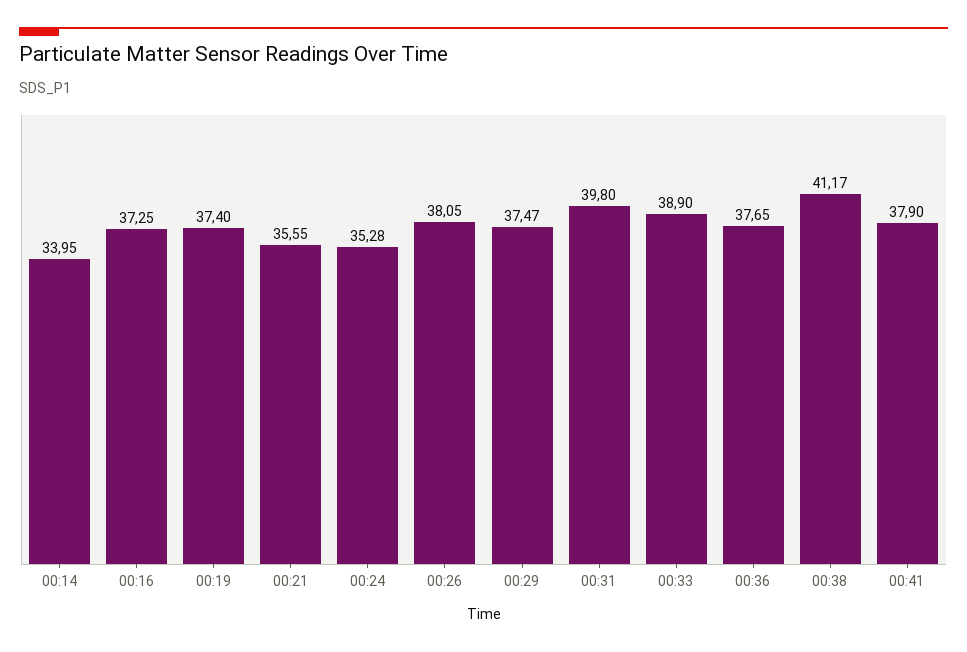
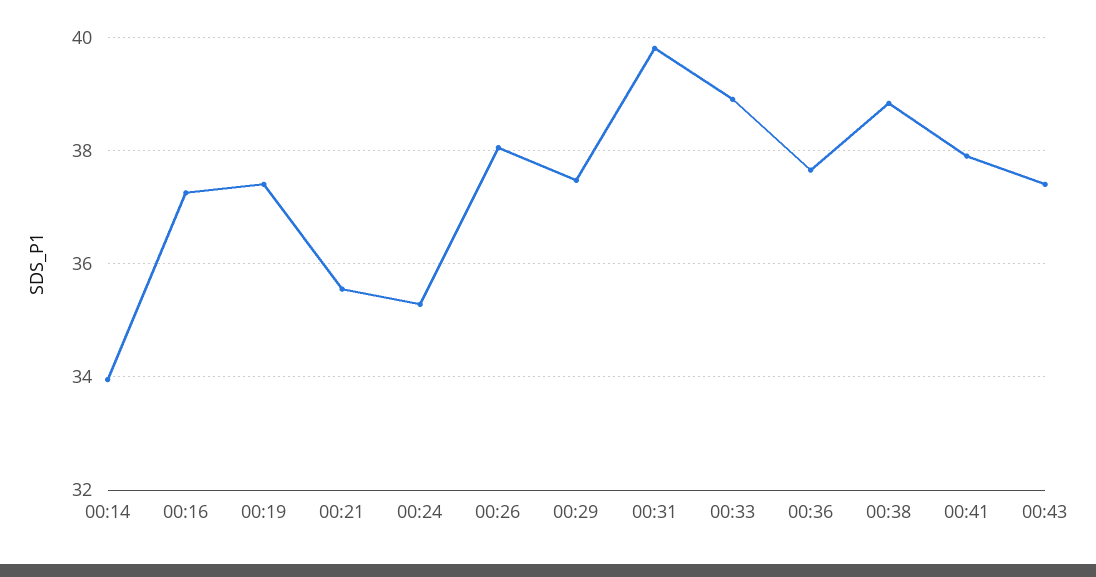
00:38: 41.17 -> 38.8
00:43: none -> 37.4

